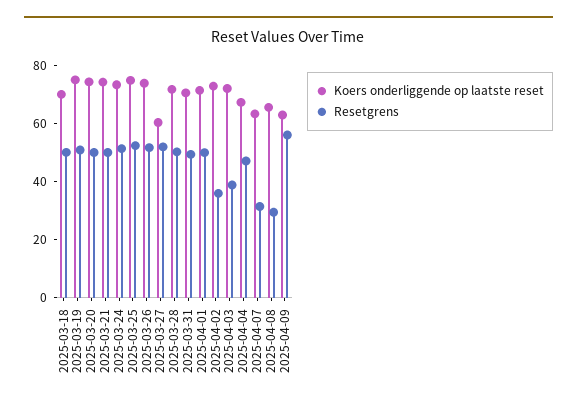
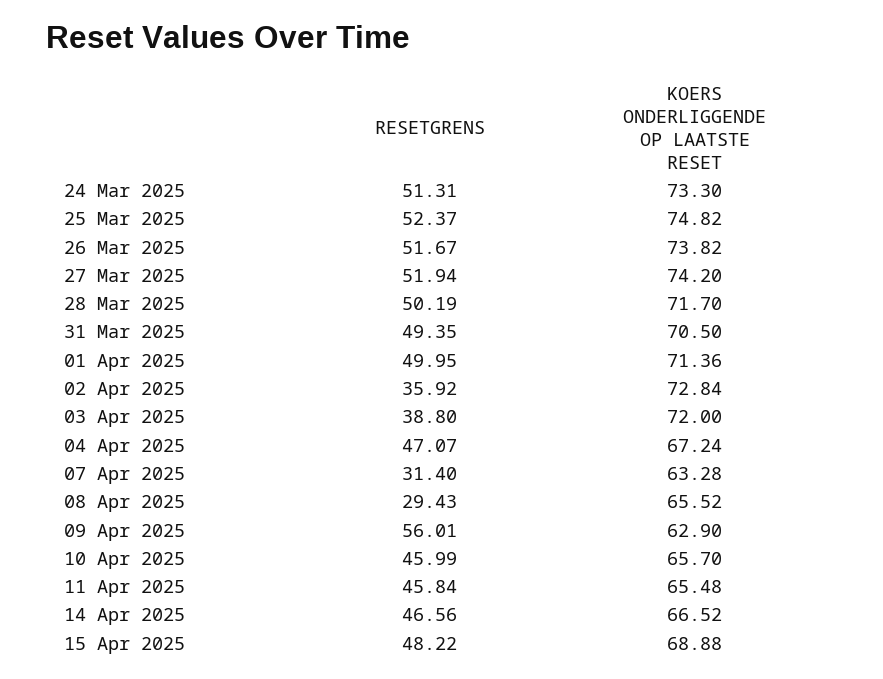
Koers onderliggende op laatste reset, 2025-03-18: 70 -> none
Resetgrens, 2025-03-18: 50 -> none
Koers onderliggende op laatste reset, 2025-03-19: 75 -> none
Resetgrens, 2025-03-19: 50 -> none
Koers onderliggende op laatste reset, 2025-03-20: 75 -> none
Resetgrens, 2025-03-20: 50 -> none
Koers onderliggende op laatste reset, 2025-03-21: 75 -> none
Resetgrens, 2025-03-21: 50 -> none
Koers onderliggende op laatste reset, 2025-03-27: 60 -> 74.2
Resetgrens, 10 Apr 2025: none -> 45.99
Koers onderliggende op laatste reset, 10 Apr 2025: none -> 65.7
Resetgrens, 11 Apr 2025: none -> 45.84
Koers onderliggende op laatste reset, 11 Apr 2025: none -> 65.48
Resetgrens, 14 Apr 2025: none -> 46.56
Koers onderliggende op laatste reset, 14 Apr 2025: none -> 66.52
Resetgrens, 15 Apr 2025: none -> 48.22
Koers onderliggende op laatste reset, 15 Apr 2025: none -> 68.88

